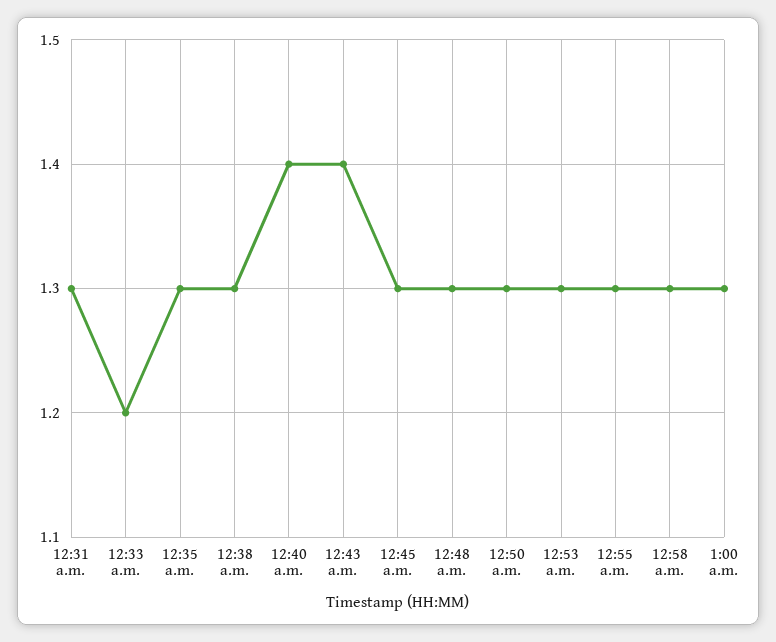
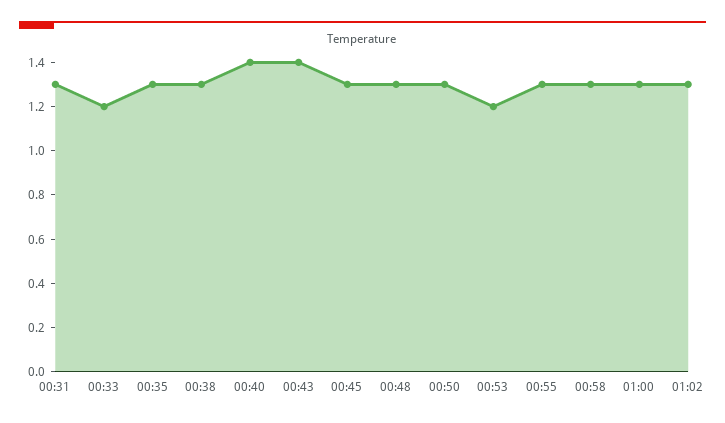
12:53 a.m.: 1.3 -> 1.2
01:02: none -> 1.3

